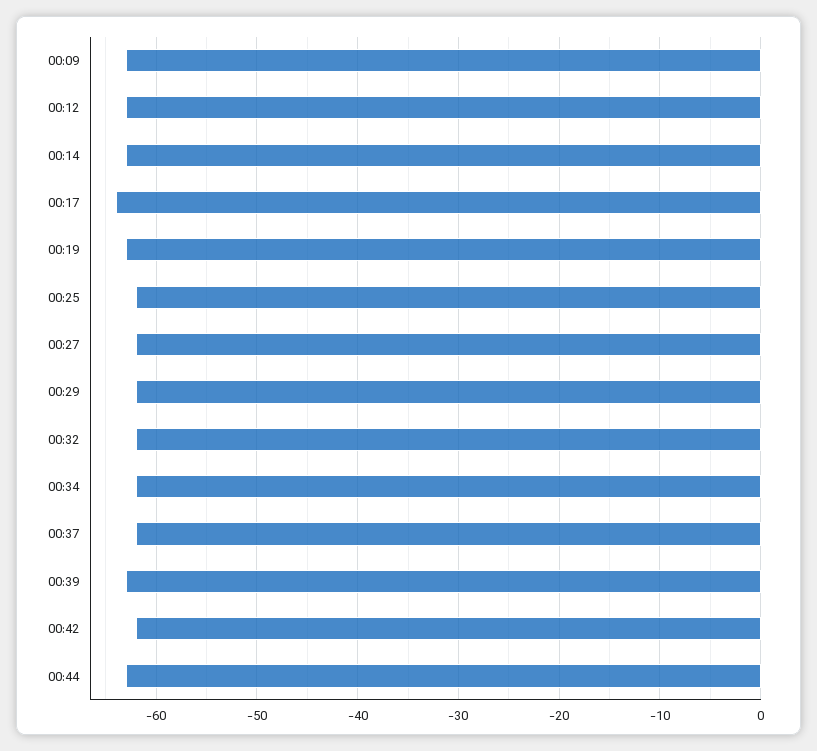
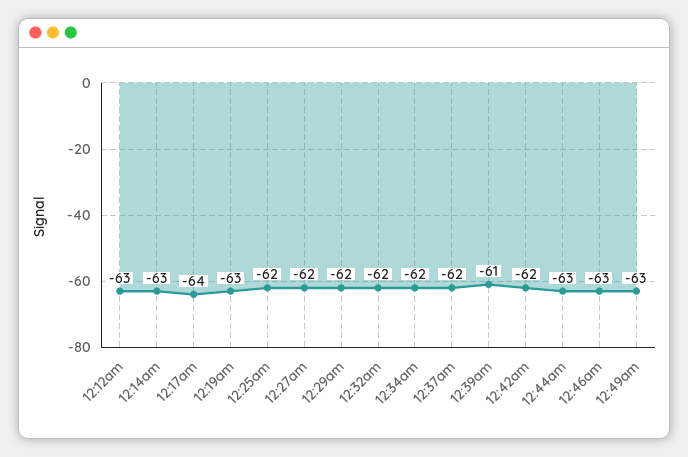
00:09: -63 -> none
00:39: -63 -> -61
12:46am: none -> -63
12:49am: none -> -63

